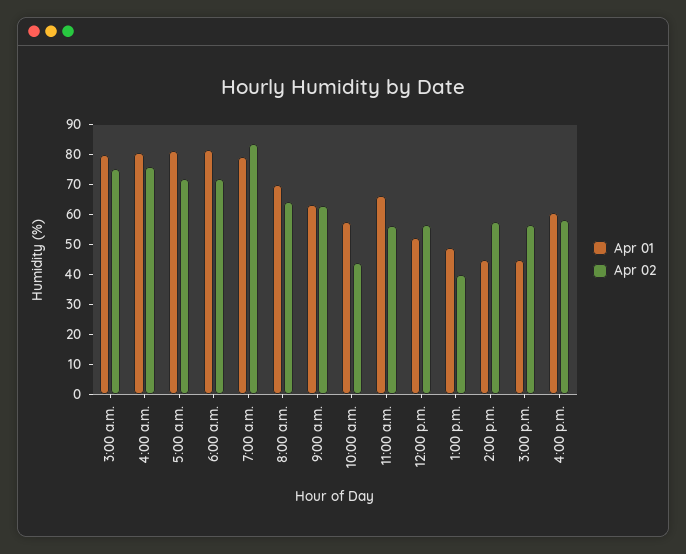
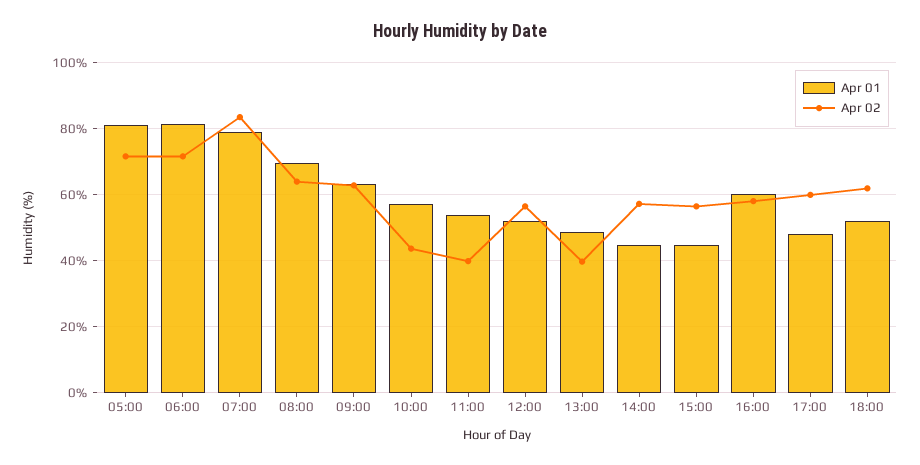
Apr 01, 3:00 a.m.: 80 -> none
Apr 02, 3:00 a.m.: 75 -> none
Apr 01, 4:00 a.m.: 80 -> none
Apr 02, 4:00 a.m.: 75 -> none
Apr 01, 11:00 a.m.: 65 -> 54
Apr 02, 11:00 a.m.: 55 -> 40
Apr 01, 17:00: none -> 48
Apr 02, 17:00: none -> 60
Apr 01, 18:00: none -> 52
Apr 02, 18:00: none -> 62

